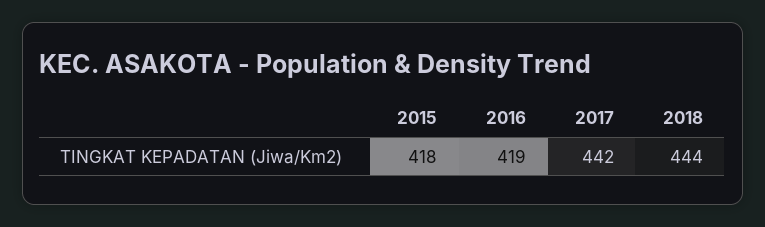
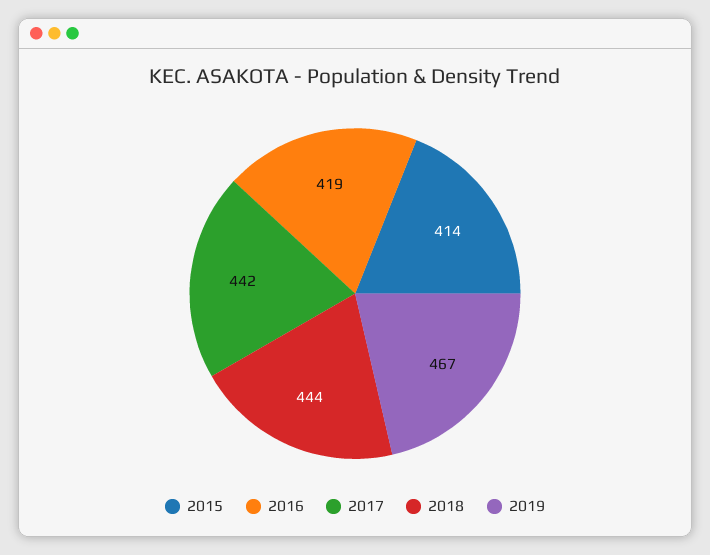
2015: 418 -> 414
2019: none -> 467

